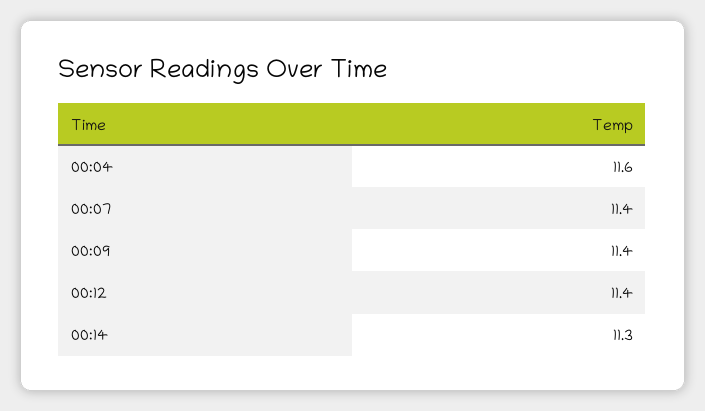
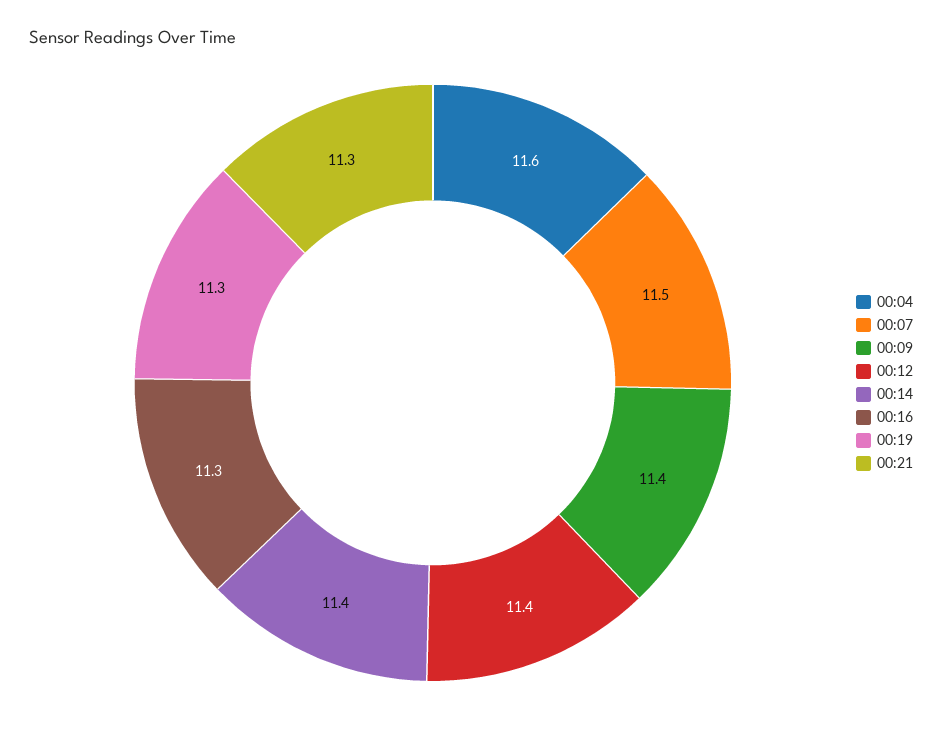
00:07: 11.4 -> 11.5
00:14: 11.3 -> 11.4
00:16: none -> 11.3
00:19: none -> 11.3
00:21: none -> 11.3

